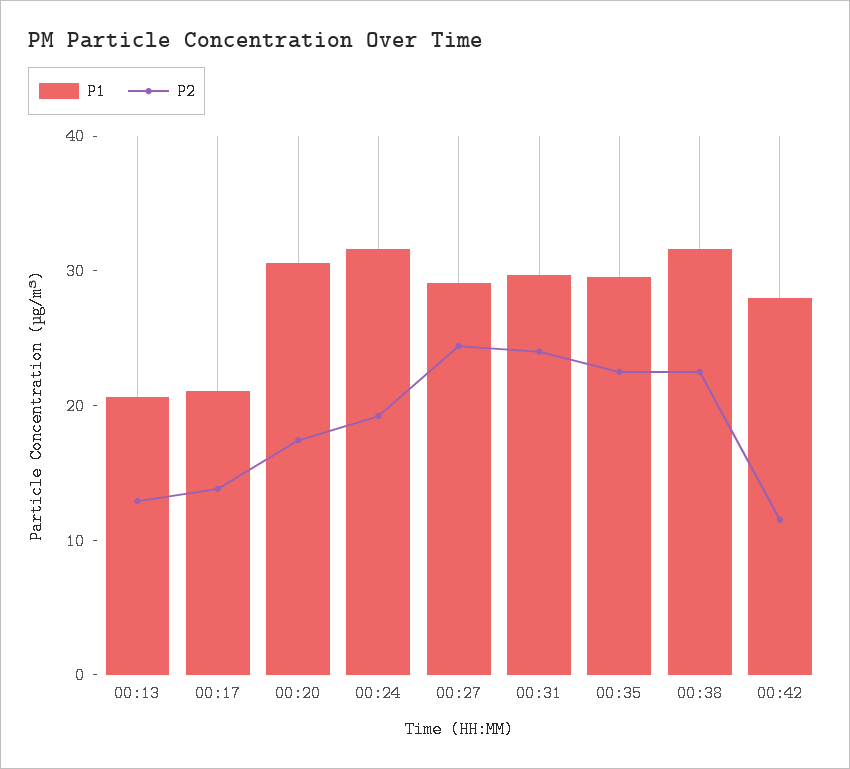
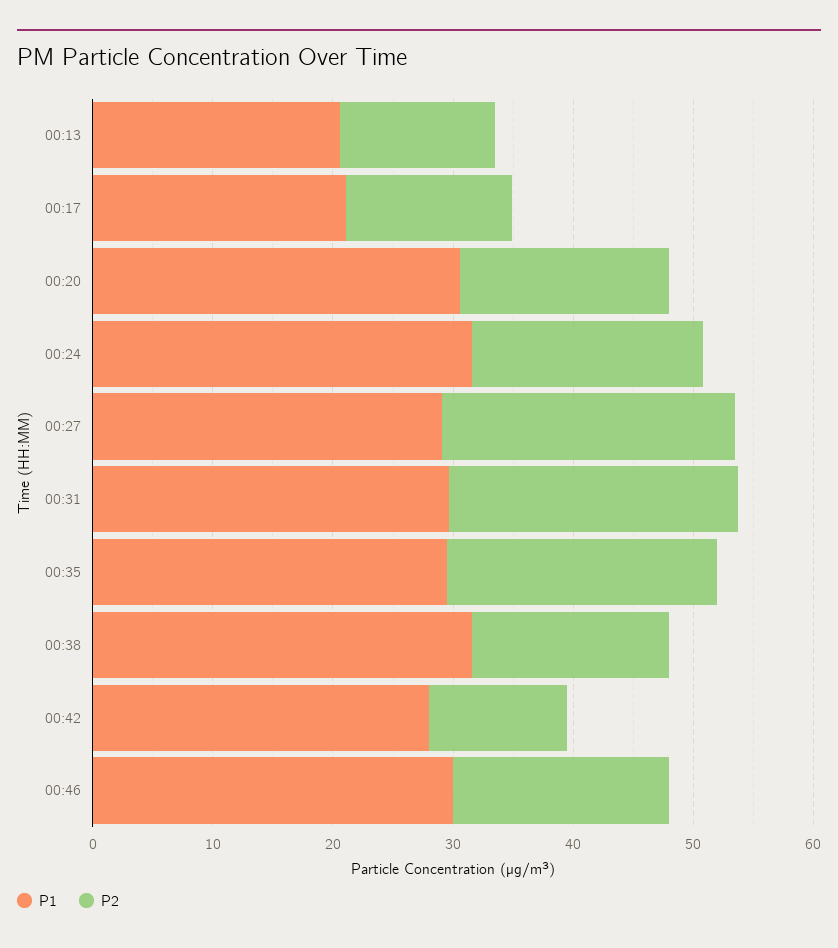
P2, 00:38: 22 -> 16
P1, 00:46: none -> 30
P2, 00:46: none -> 18

